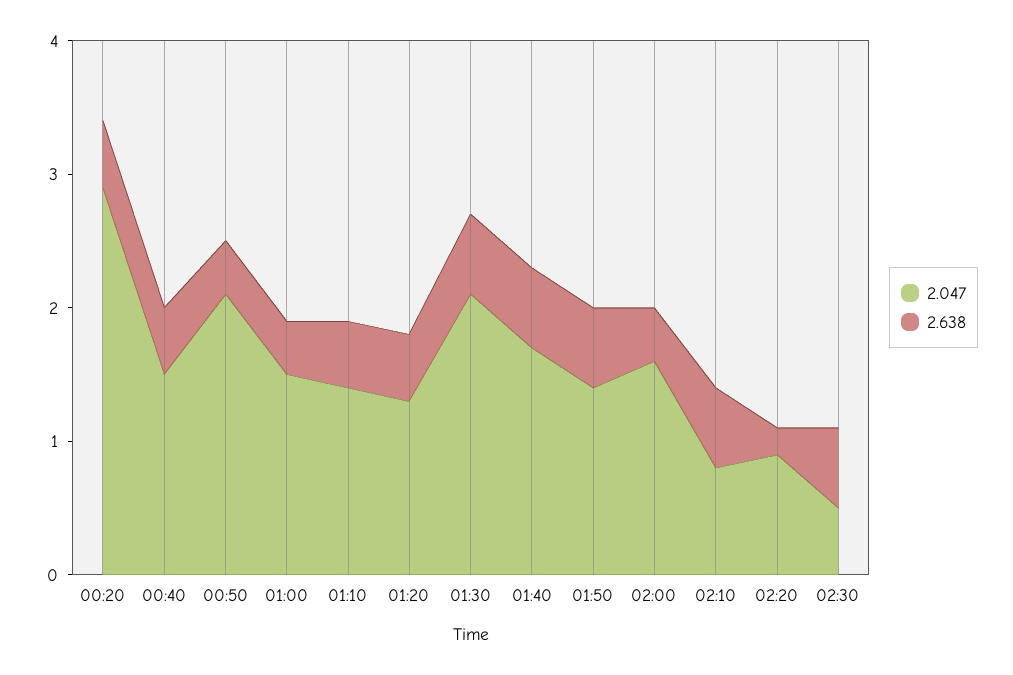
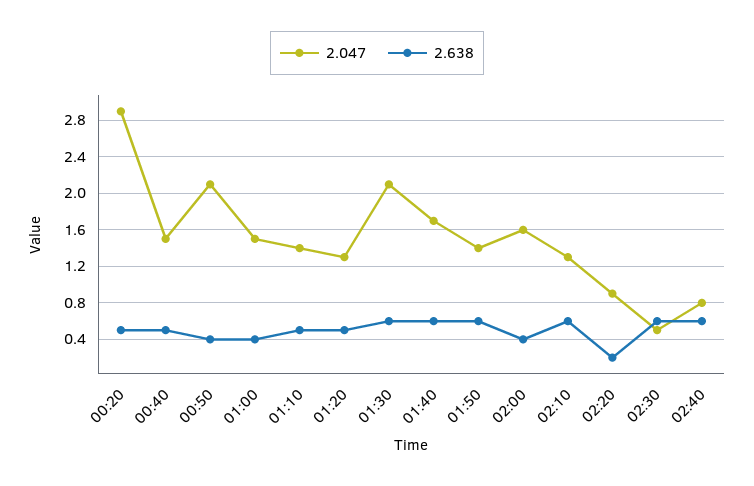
2.047, 02:10: 0.8 -> 1.3
2.047, 02:40: none -> 0.8
2.638, 02:40: none -> 0.6

